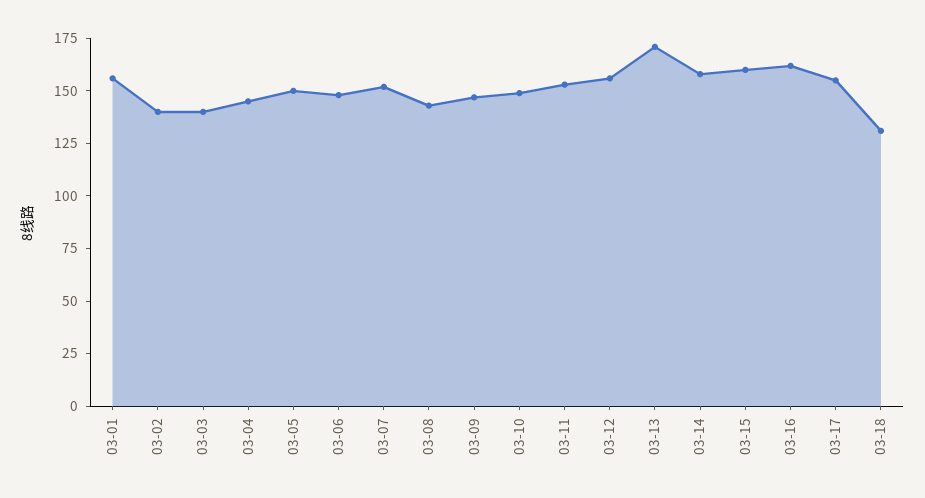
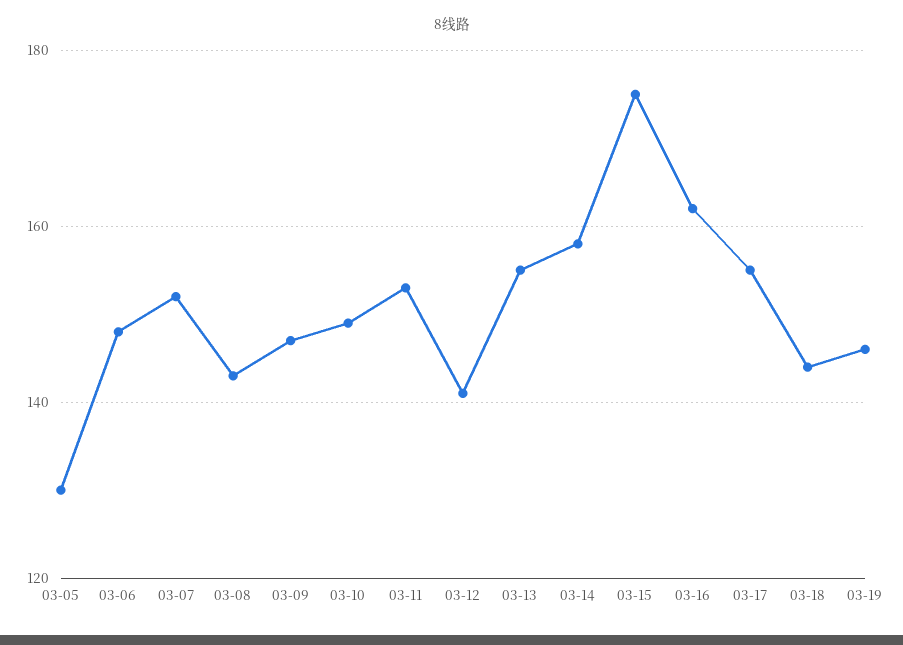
03-01: 155 -> none
03-02: 140 -> none
03-03: 140 -> none
03-04: 145 -> none
03-05: 150 -> 130
03-12: 155 -> 140
03-13: 170 -> 155
03-15: 160 -> 175
03-18: 130 -> 145
03-19: none -> 145

